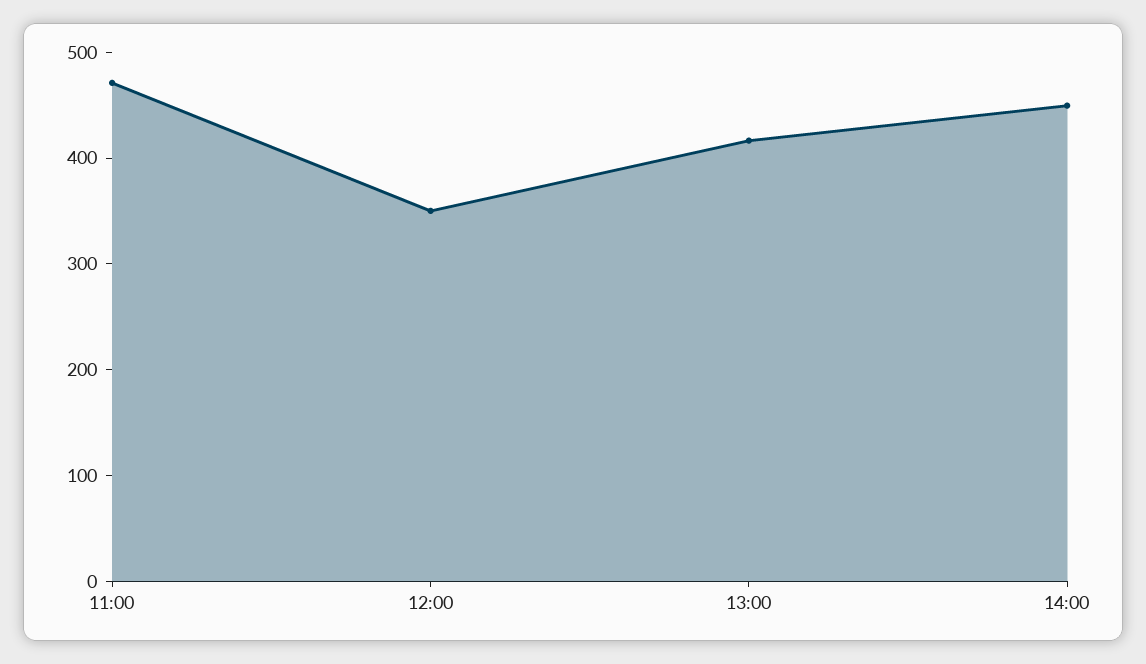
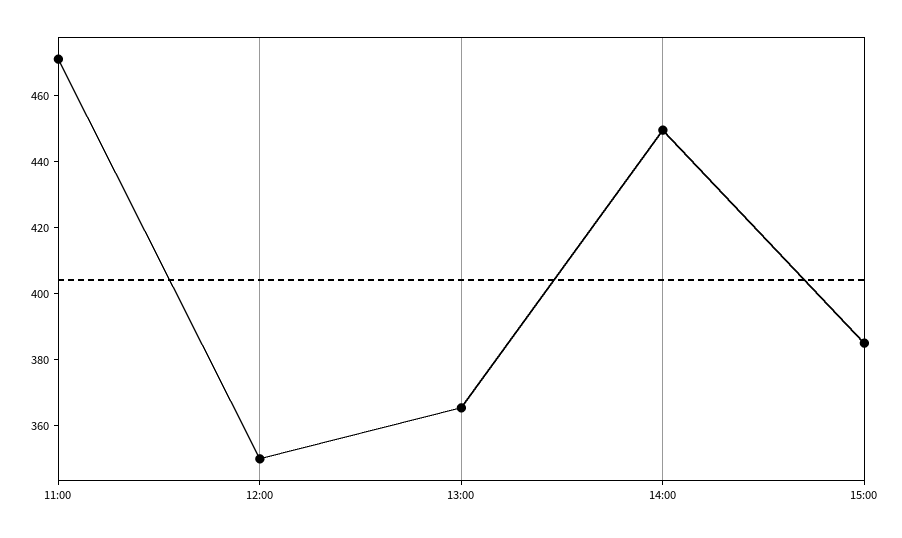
13:00: 420 -> 365
15:00: none -> 385

